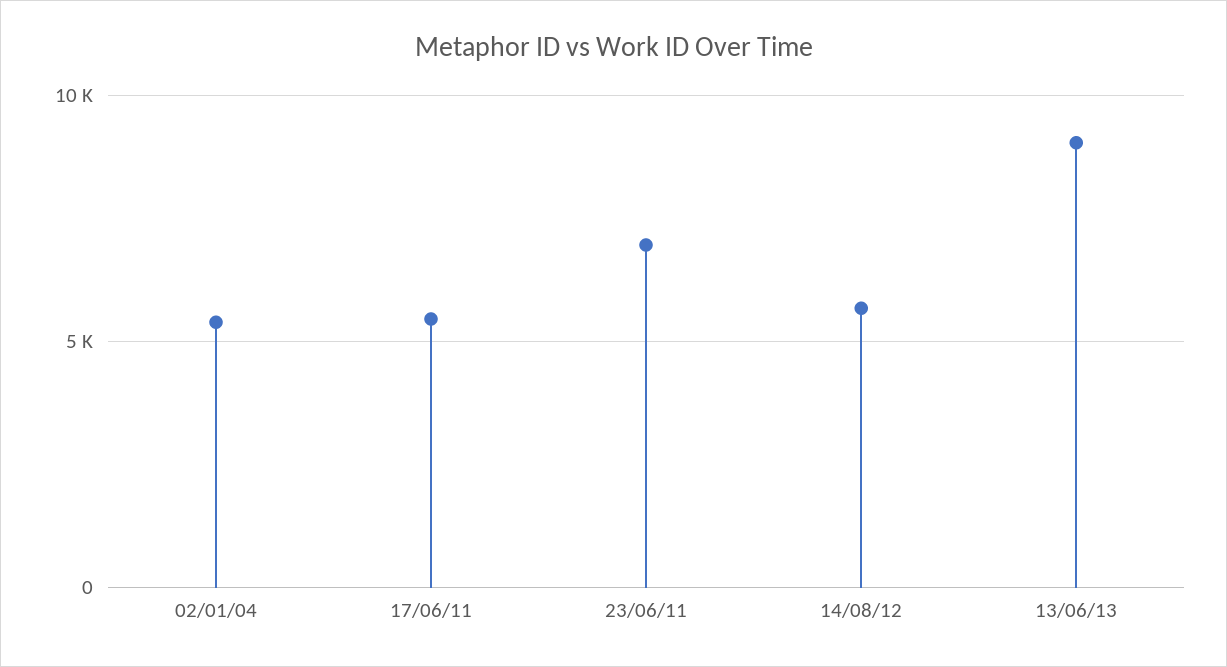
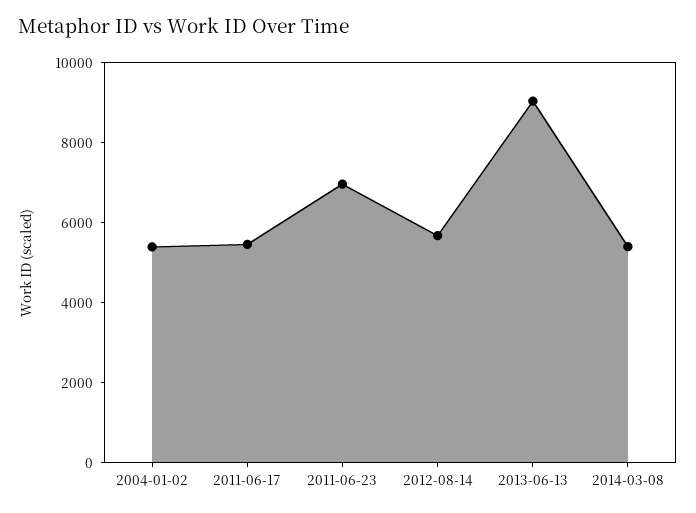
2014-03-08: none -> 5500

